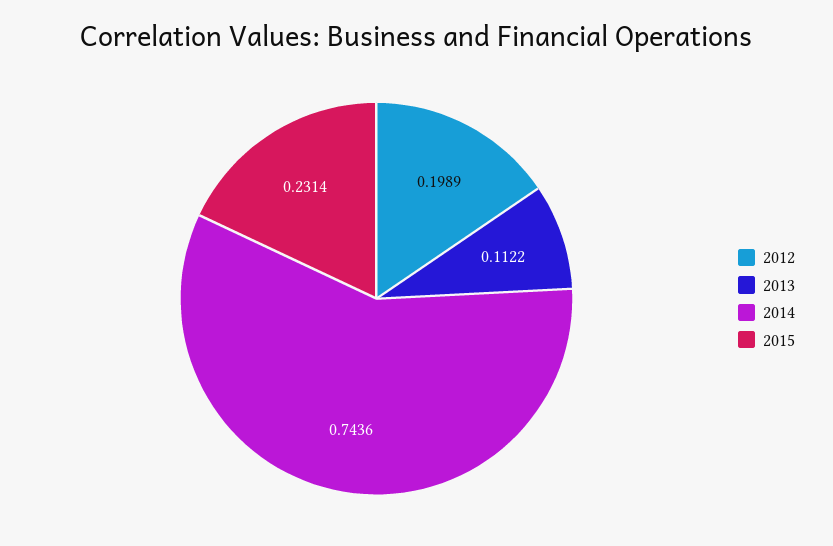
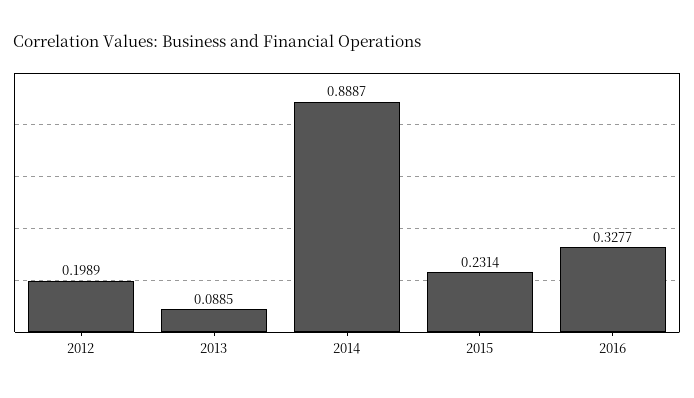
2013: 0.1122 -> 0.0885
2014: 0.7436 -> 0.8887
2016: none -> 0.3277

